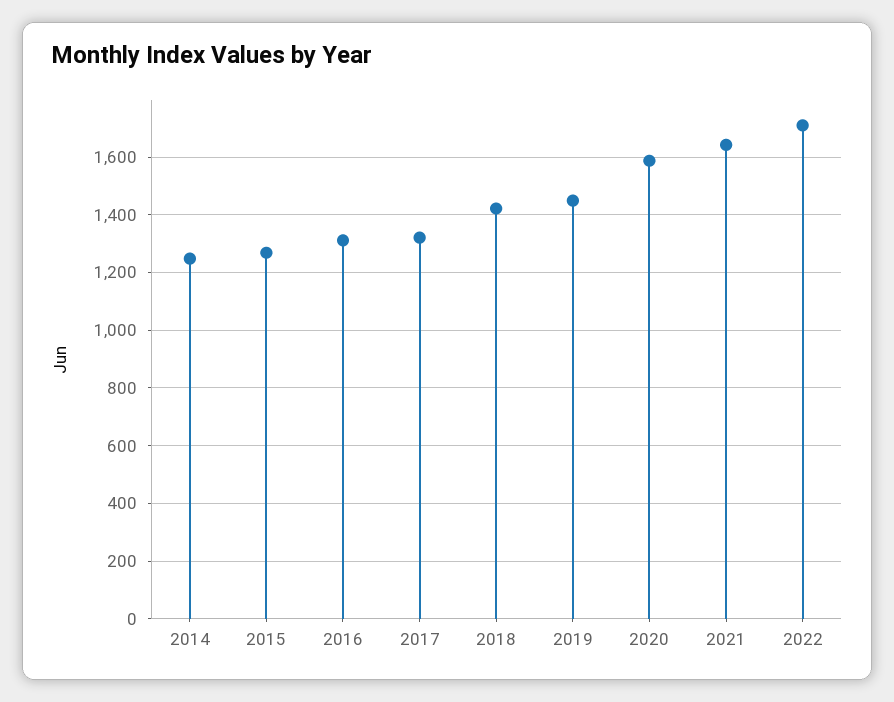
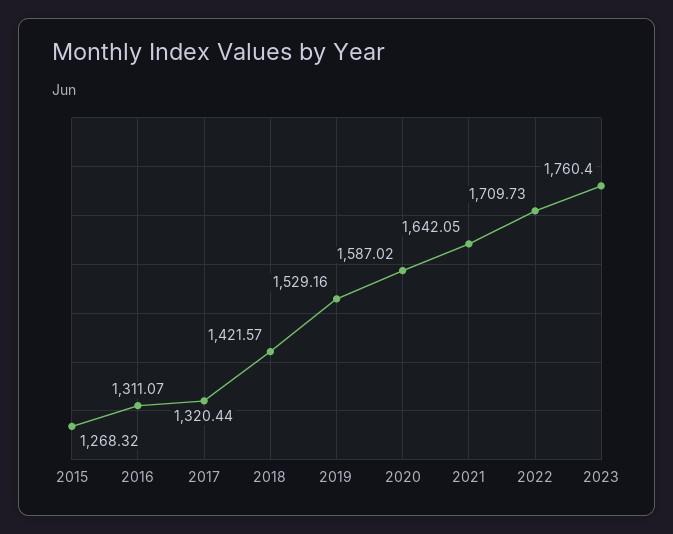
2014: 1250 -> none
2019: 1450 -> 1529.16
2023: none -> 1760.4

